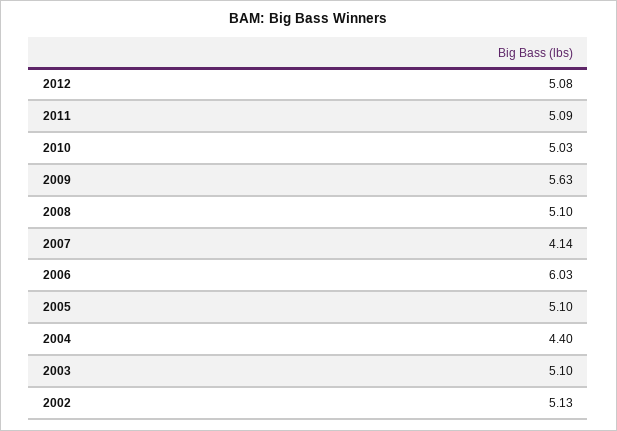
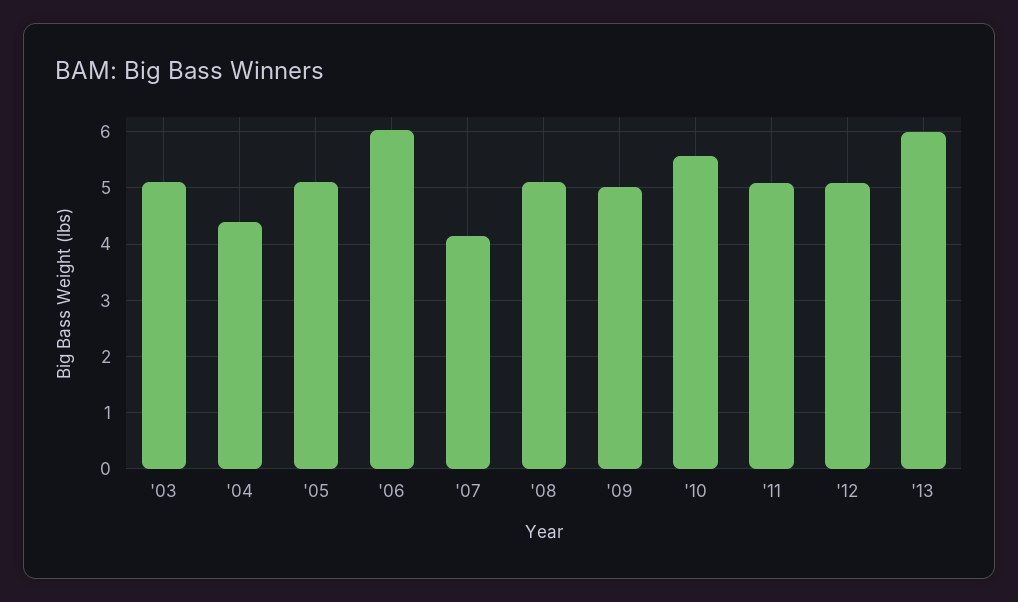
2010: 5.03 -> 5.6
2009: 5.63 -> 5
2002: 5.13 -> none
'13: none -> 6

